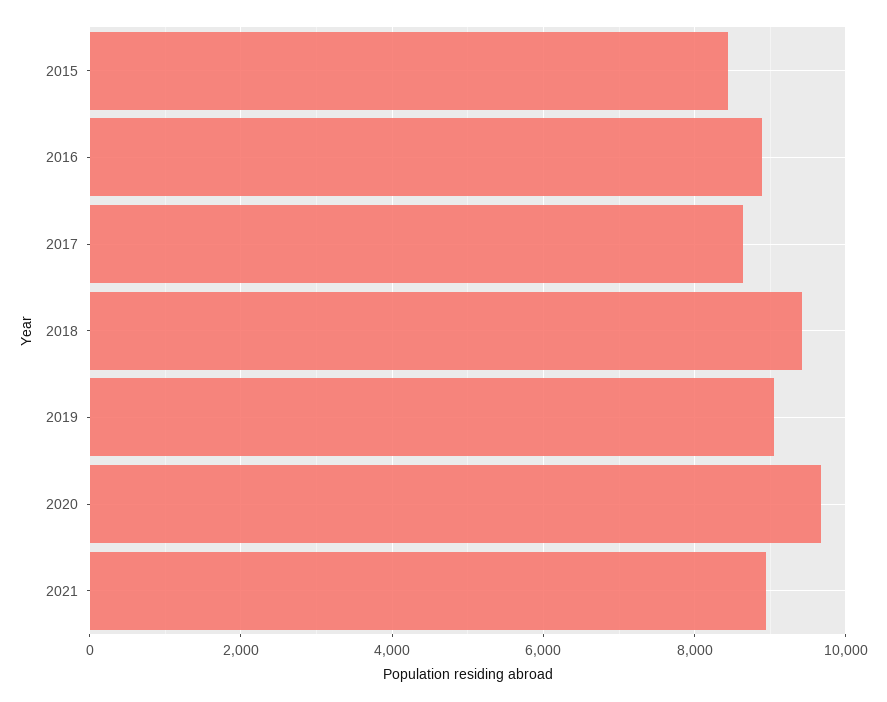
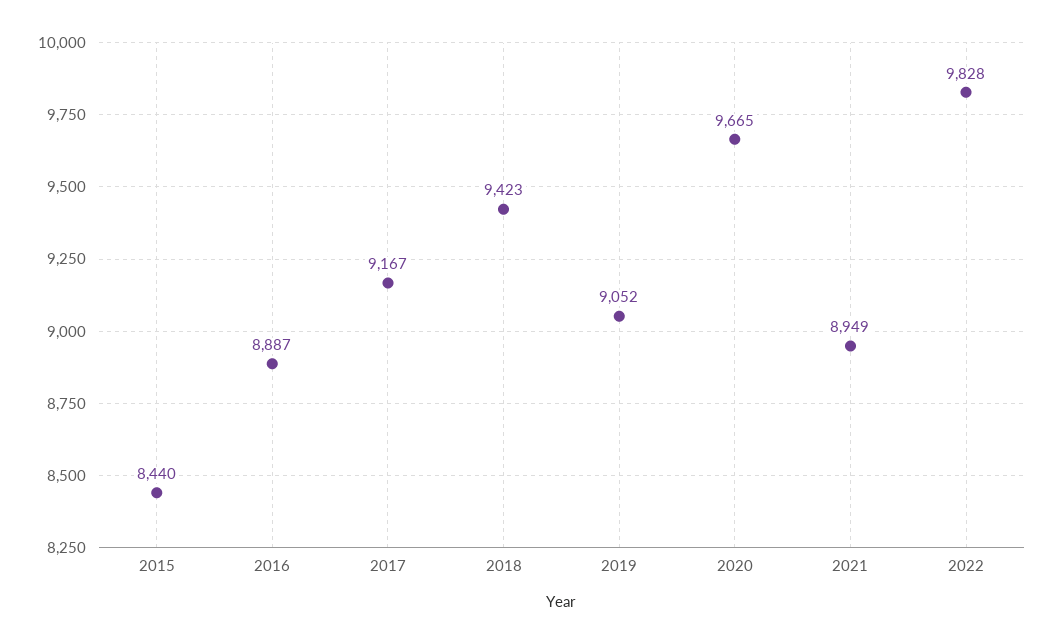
2017: 8600 -> 9167
2022: none -> 9828

